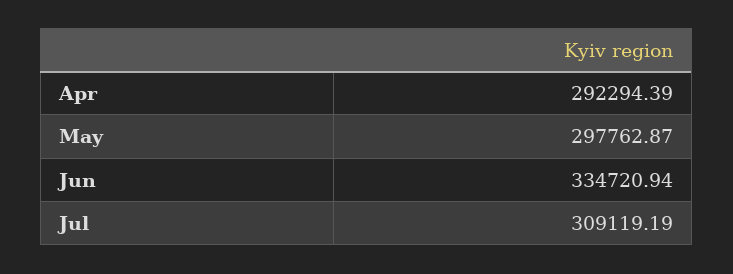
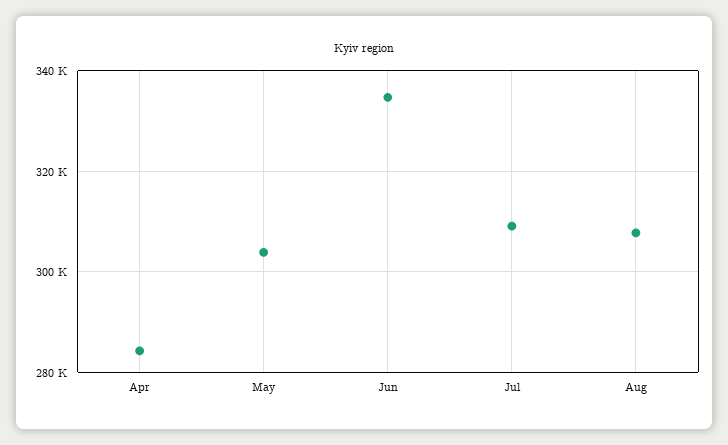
Apr: 292294.39 -> 284000
May: 297762.87 -> 304000
Aug: none -> 308000

